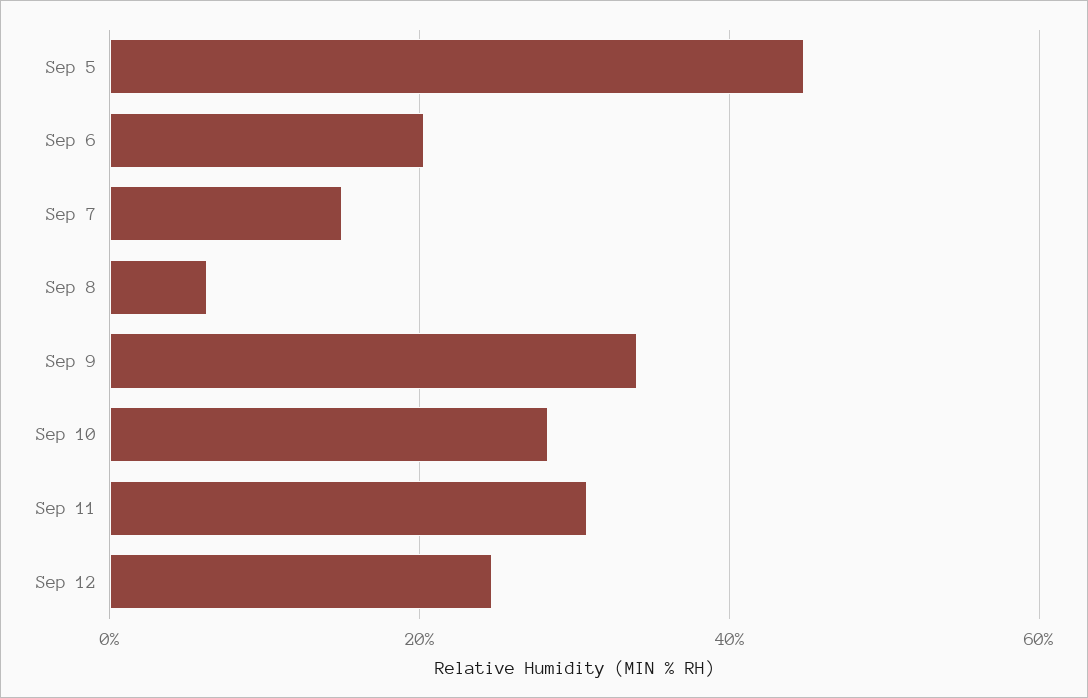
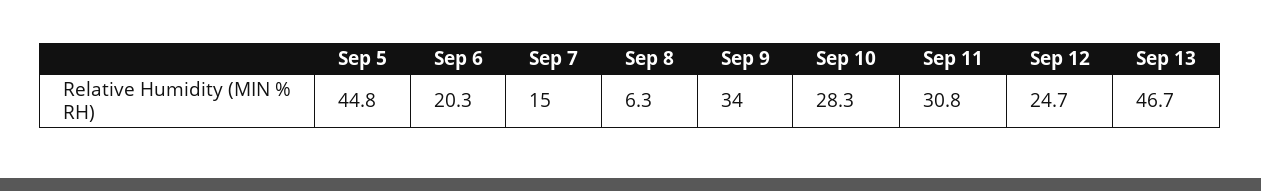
Sep 13: none -> 46.7

